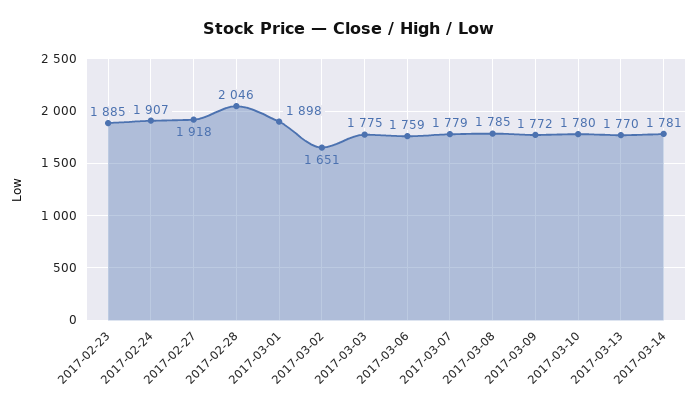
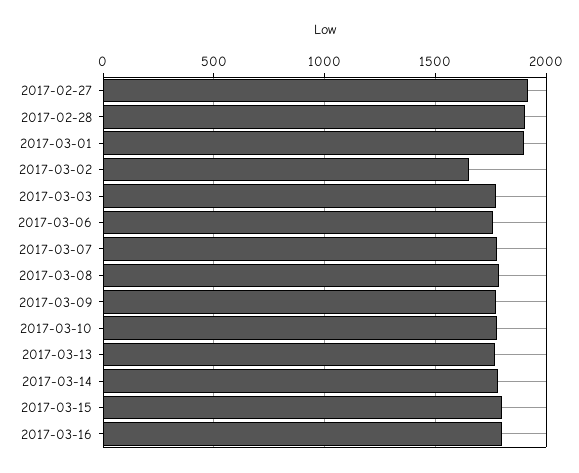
2017-02-23: 1885 -> none
2017-02-24: 1907 -> none
2017-02-28: 2046 -> 1900
2017-03-15: none -> 1800
2017-03-16: none -> 1800

